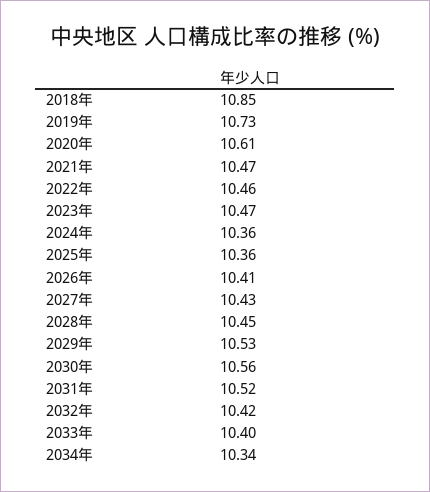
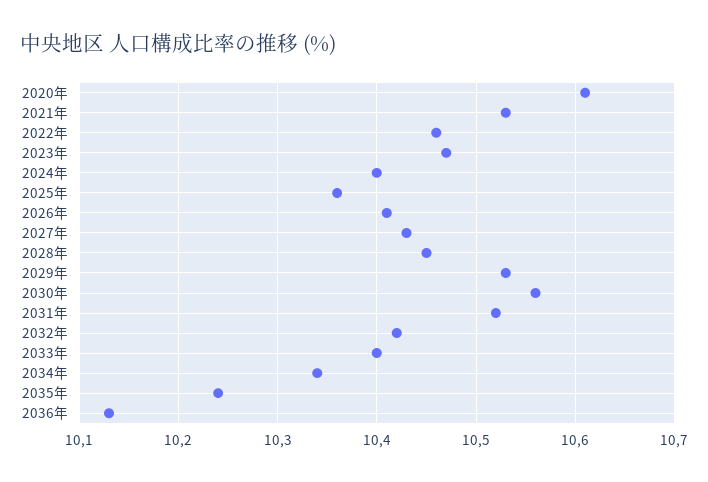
2018年: 10.85 -> none
2019年: 10.73 -> none
2021年: 10.47 -> 10.53
2024年: 10.36 -> 10.4
2035年: none -> 10.24
2036年: none -> 10.13

